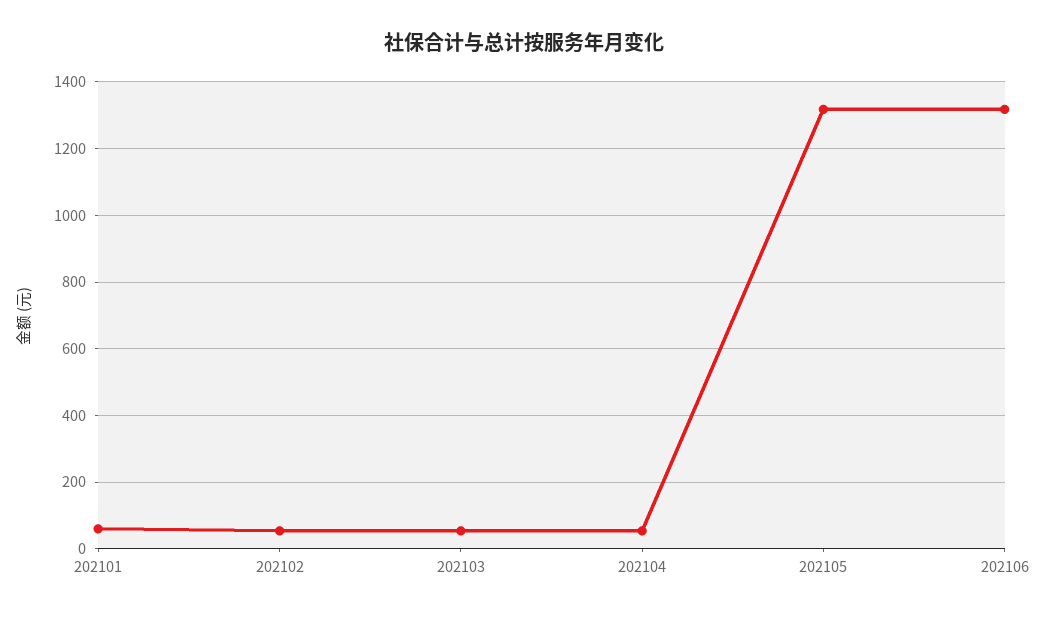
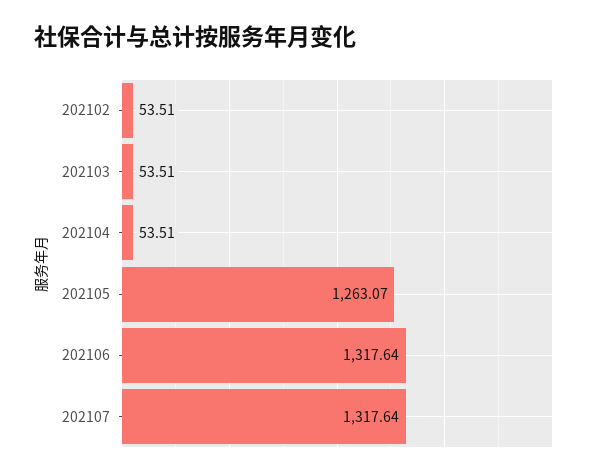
202101: 60 -> none
202105: 1320 -> 1263.07
202107: none -> 1317.64

